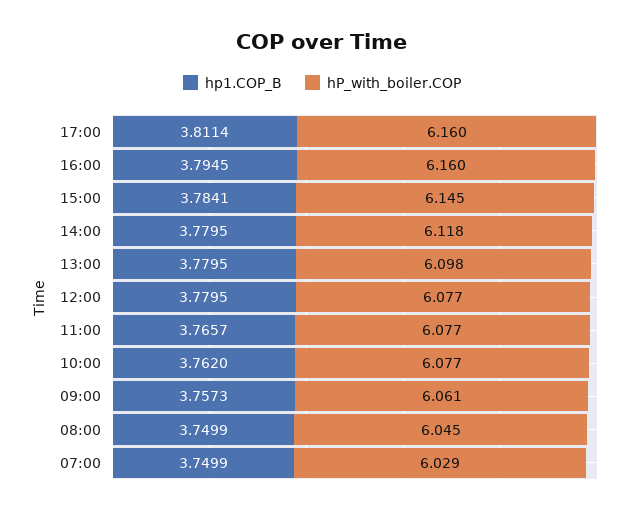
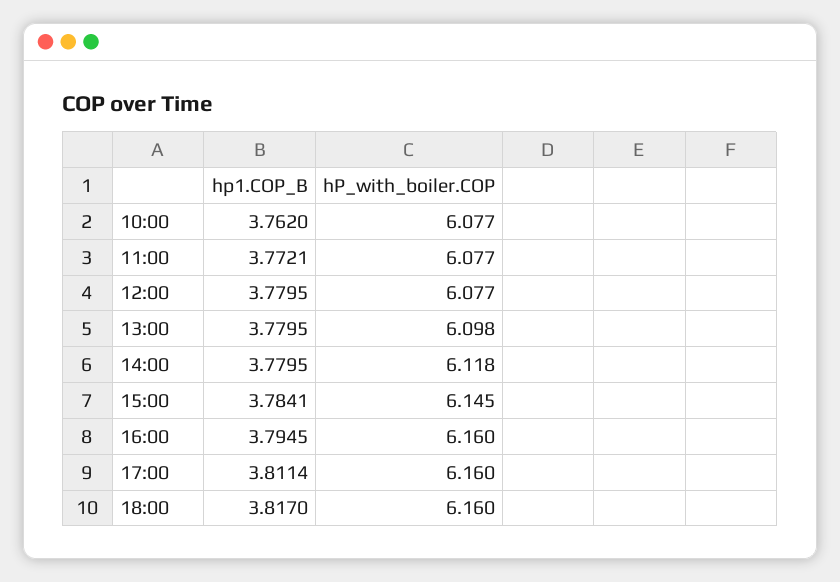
hp1.COP_B, 11:00: 3.7657 -> 3.7721
hp1.COP_B, 09:00: 3.7573 -> none
hP_with_boiler.COP, 09:00: 6.061 -> none
hp1.COP_B, 08:00: 3.7499 -> none
hP_with_boiler.COP, 08:00: 6.045 -> none
hp1.COP_B, 07:00: 3.7499 -> none
hP_with_boiler.COP, 07:00: 6.029 -> none
hp1.COP_B, 18:00: none -> 3.817
hP_with_boiler.COP, 18:00: none -> 6.16

